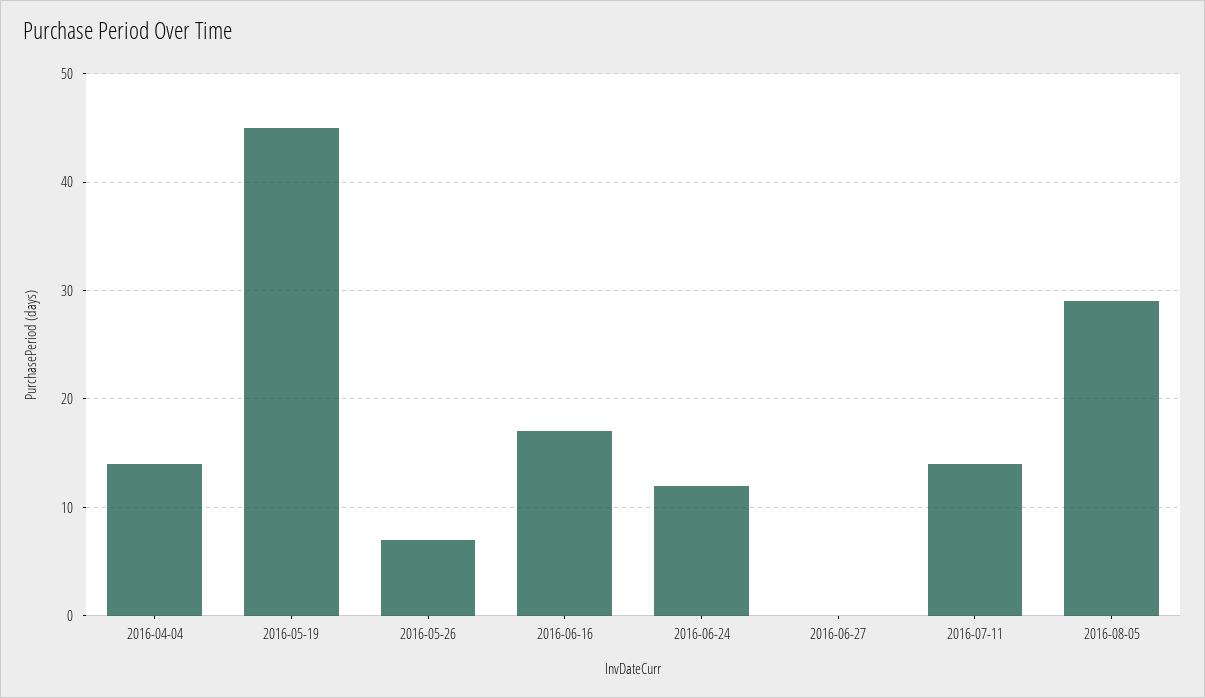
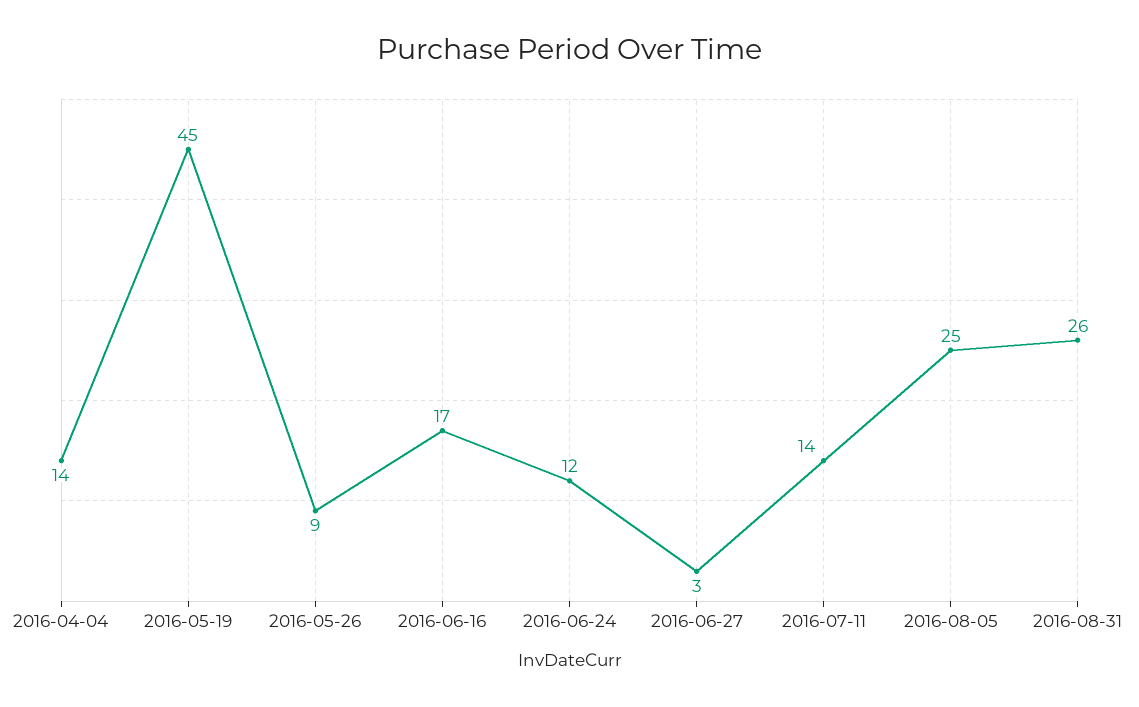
2016-05-26: 7 -> 9
2016-06-27: 0 -> 3
2016-08-05: 29 -> 25
2016-08-31: none -> 26

